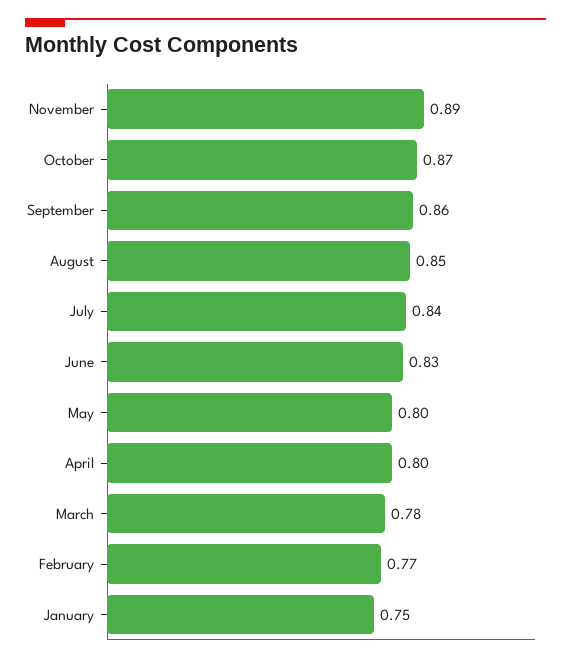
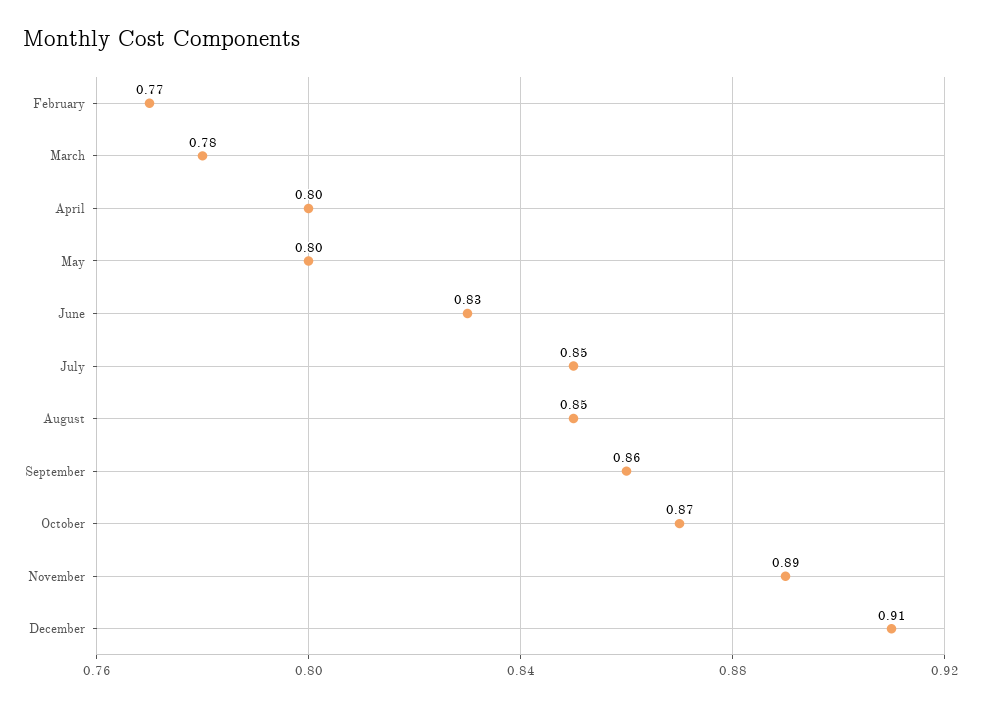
July: 0.84 -> 0.85
January: 0.75 -> none
December: none -> 0.91

